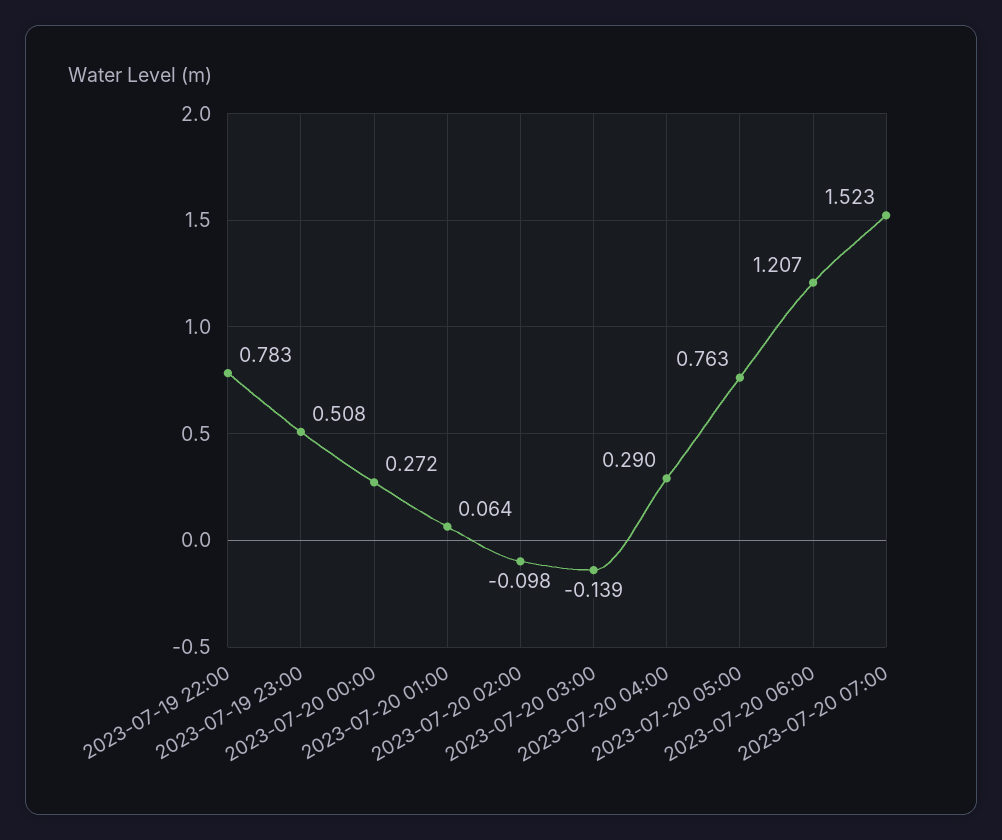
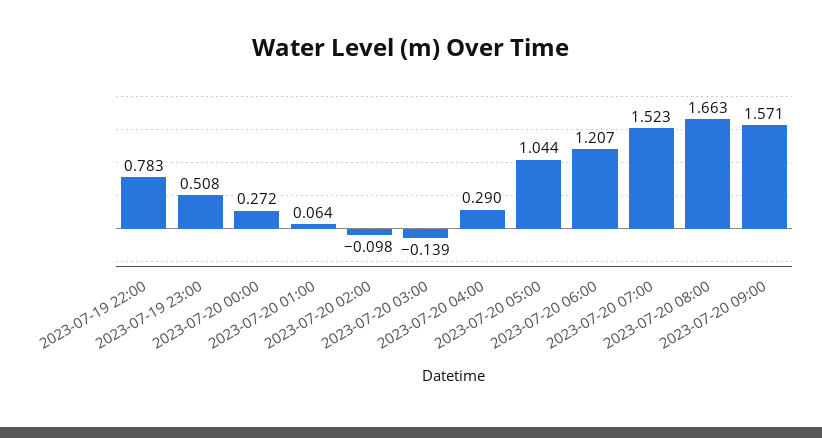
2023-07-20 05:00: 0.763 -> 1.044
2023-07-20 08:00: none -> 1.663
2023-07-20 09:00: none -> 1.571

